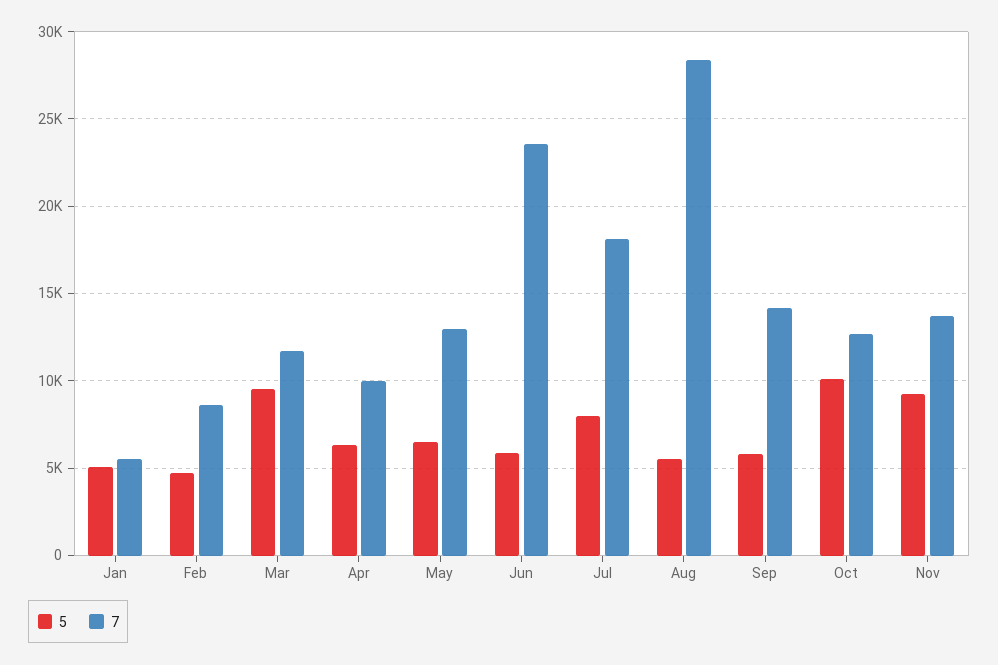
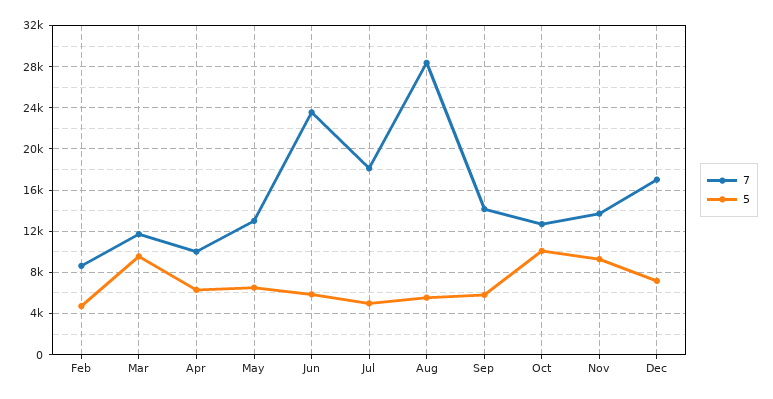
5, Jan: 5000 -> none
7, Jan: 5500 -> none
5, Jul: 8000 -> 5000
7, Dec: none -> 17000
5, Dec: none -> 7000

